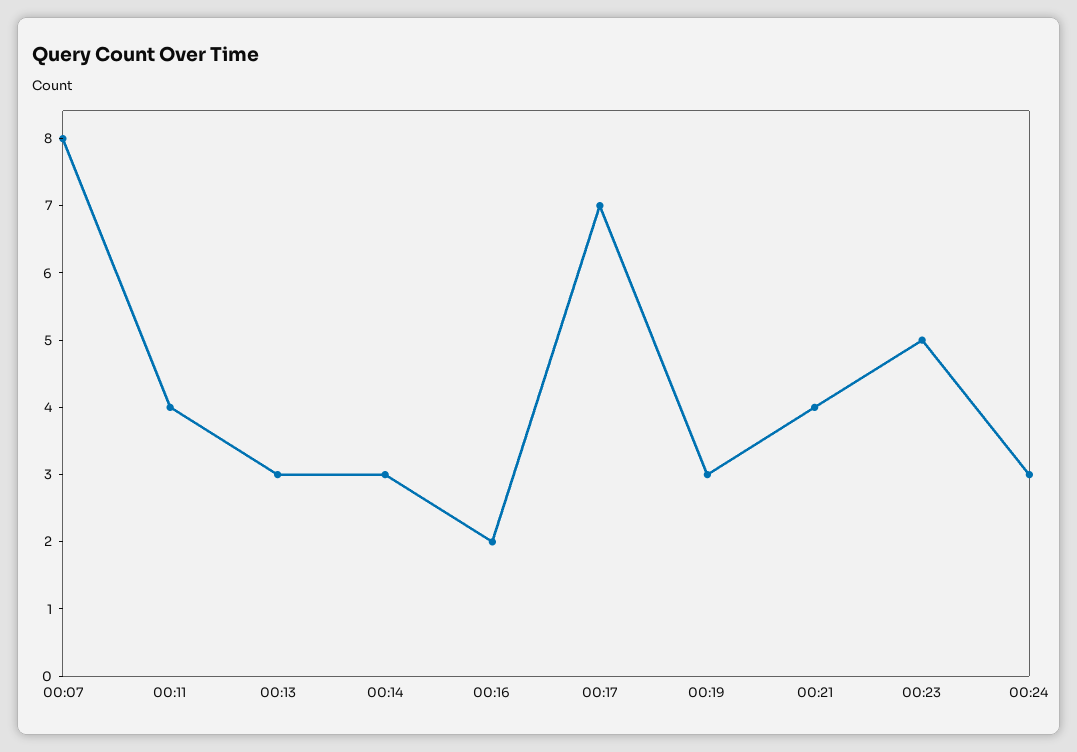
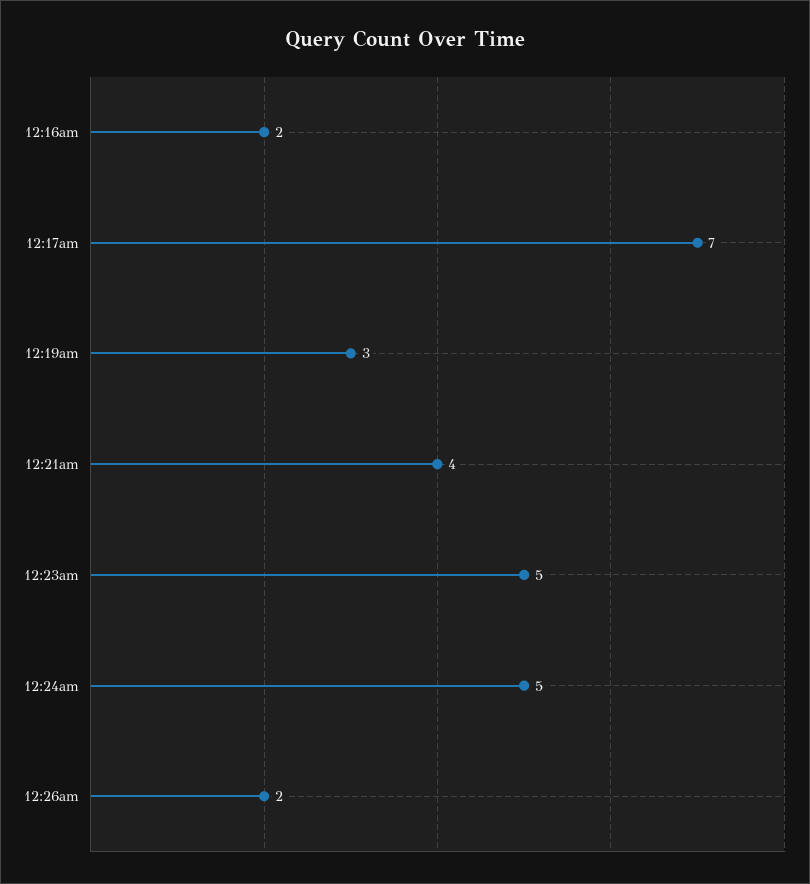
00:07: 8 -> none
00:11: 4 -> none
00:13: 3 -> none
00:14: 3 -> none
00:24: 3 -> 5
12:26am: none -> 2

